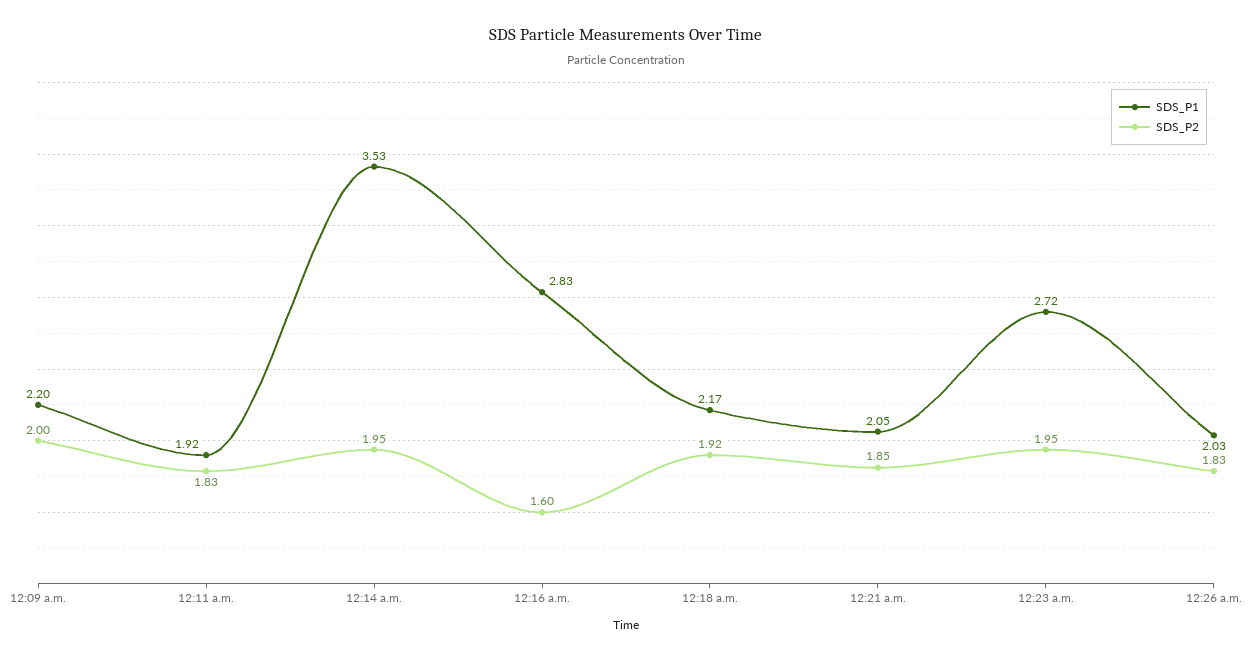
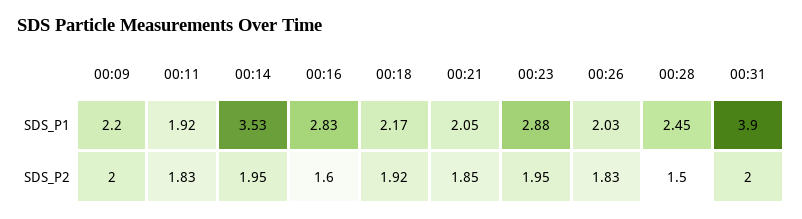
SDS_P1, 12:23 a.m.: 2.72 -> 2.88
SDS_P1, 00:28: none -> 2.45
SDS_P1, 00:31: none -> 3.9
SDS_P2, 00:28: none -> 1.5
SDS_P2, 00:31: none -> 2

